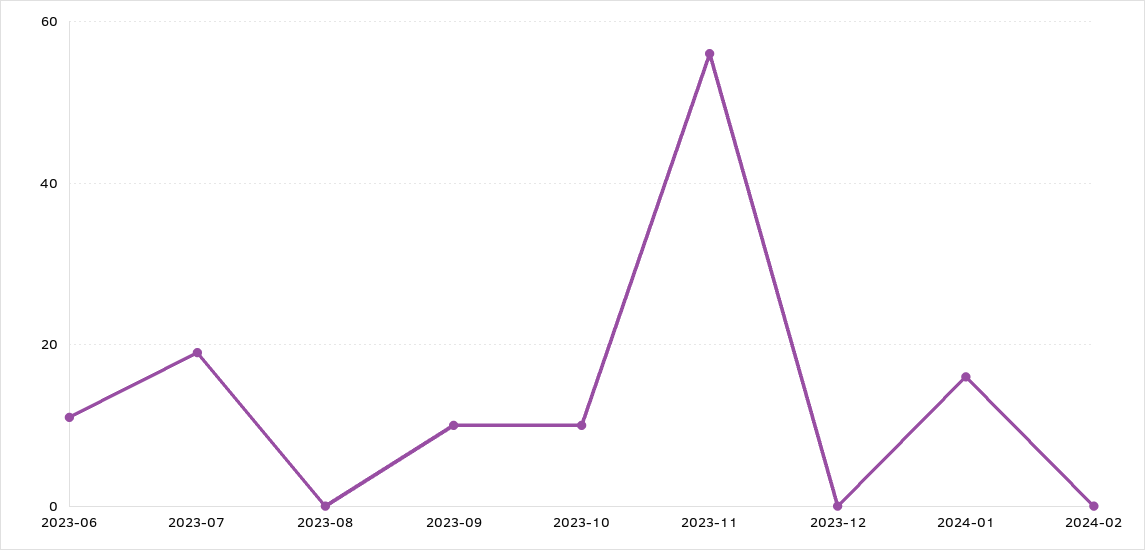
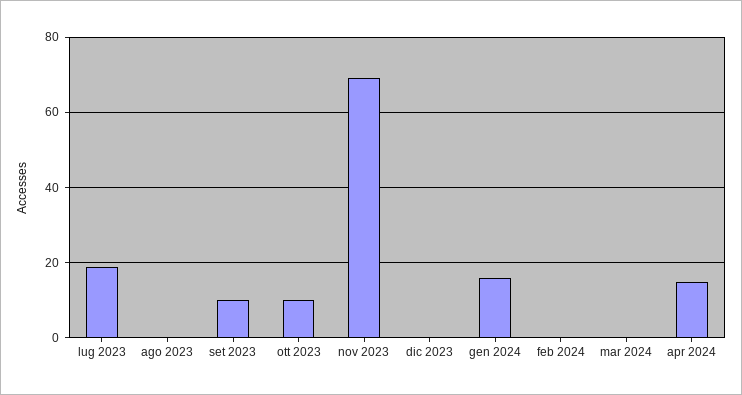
2023-06: 10 -> none
2023-11: 55 -> 70
mar 2024: none -> 0
apr 2024: none -> 15

